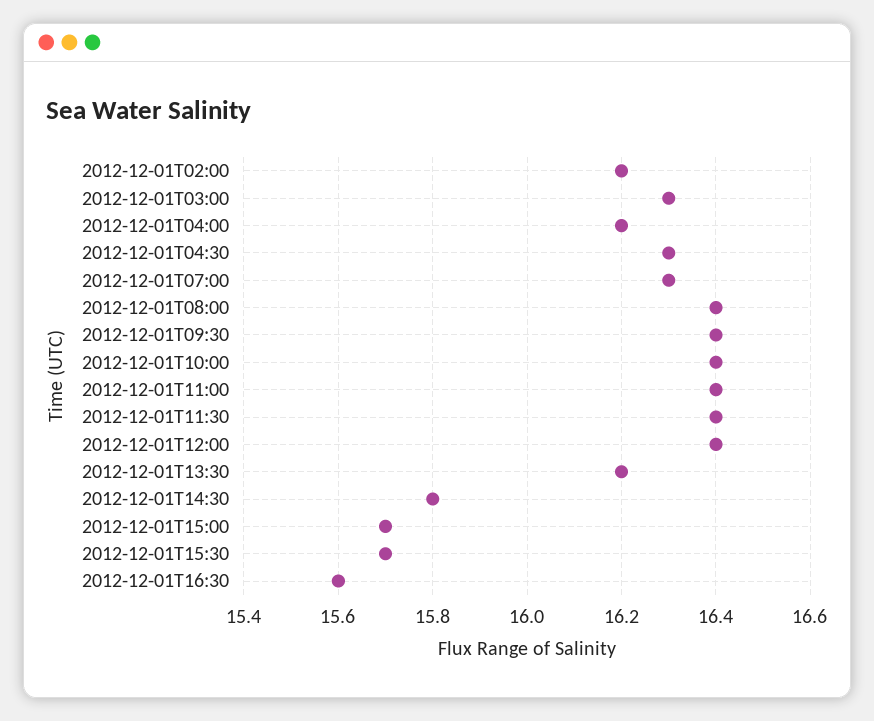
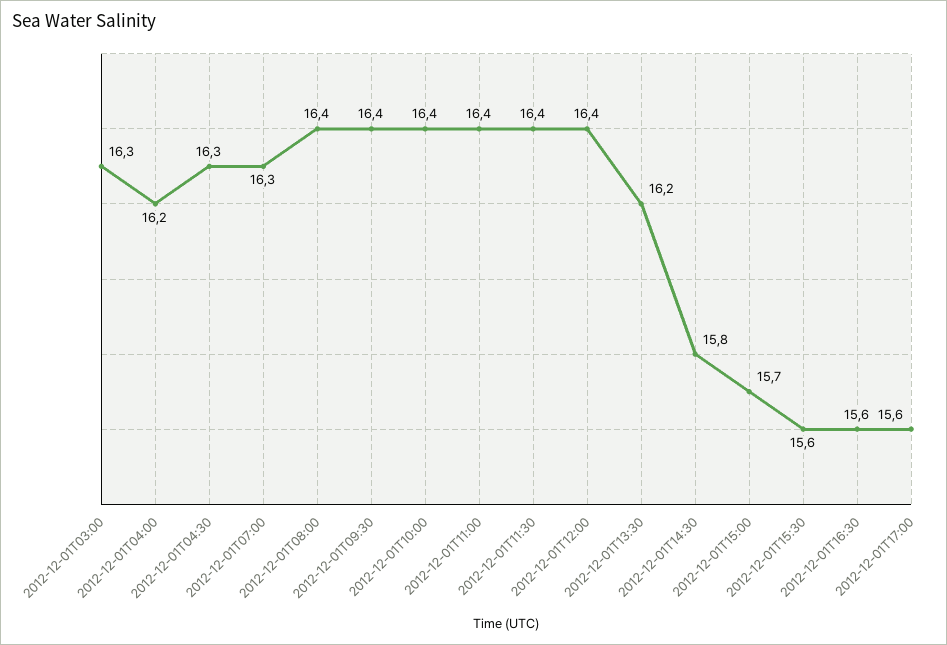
2012-12-01T02:00: 16.2 -> none
2012-12-01T15:30: 15.7 -> 15.6
2012-12-01T17:00: none -> 15.6

